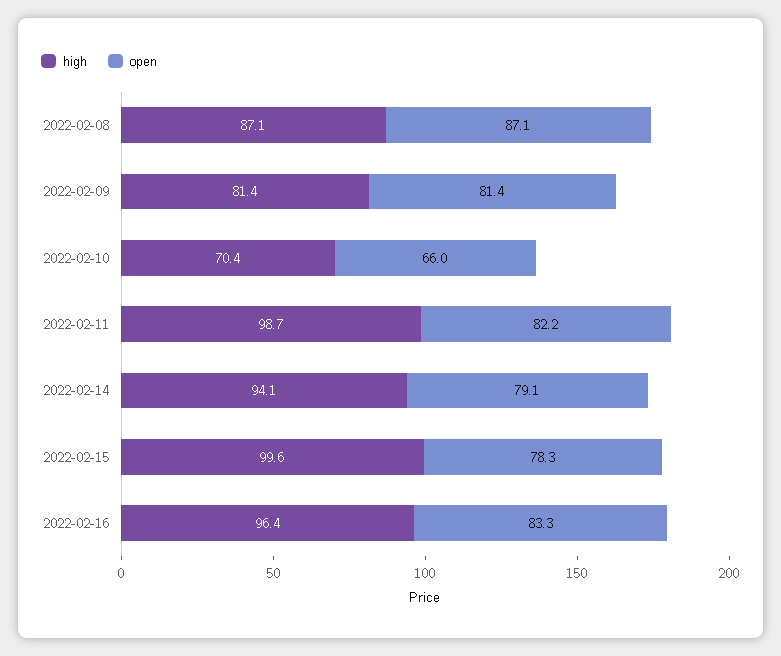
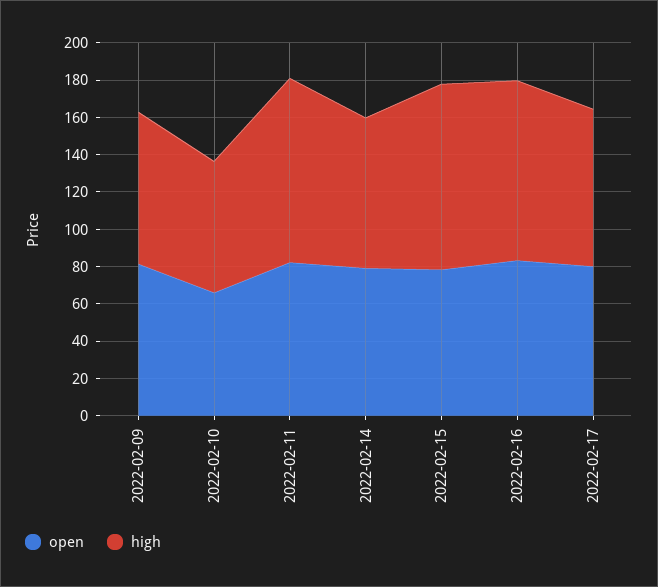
high, 2022-02-08: 87.1 -> none
open, 2022-02-08: 87.1 -> none
high, 2022-02-14: 94.1 -> 80
open, 2022-02-17: none -> 80
high, 2022-02-17: none -> 85

